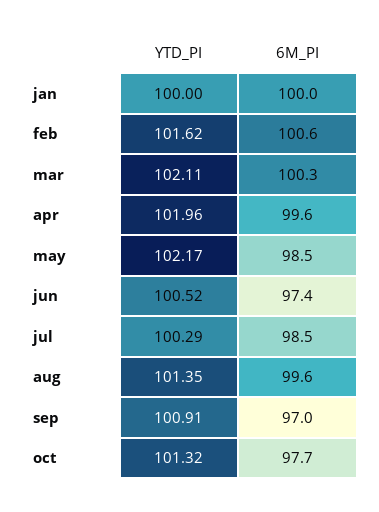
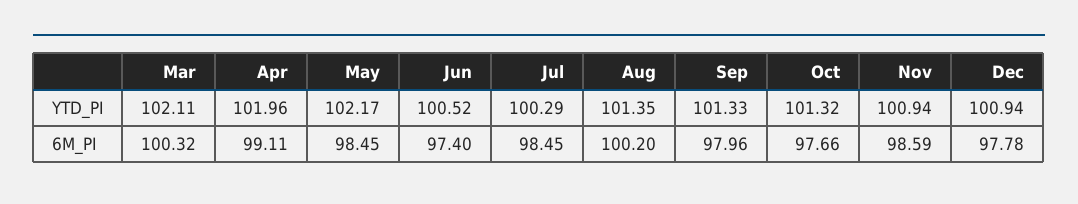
YTD_PI, jan: 100 -> none
6M_PI, jan: 100 -> none
YTD_PI, feb: 101.62 -> none
6M_PI, feb: 100.6 -> none
6M_PI, apr: 99.6 -> 99.11
6M_PI, aug: 99.6 -> 100.2
YTD_PI, sep: 100.91 -> 101.33
6M_PI, sep: 97 -> 97.96
YTD_PI, Nov: none -> 100.94
YTD_PI, Dec: none -> 100.94
6M_PI, Nov: none -> 98.59
6M_PI, Dec: none -> 97.78

